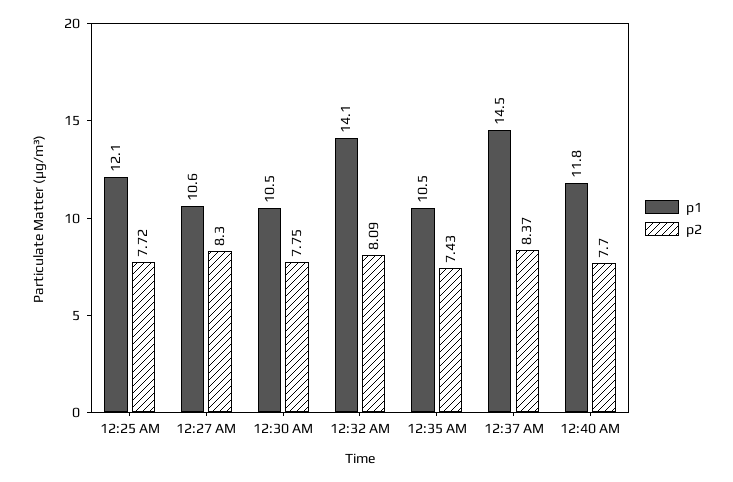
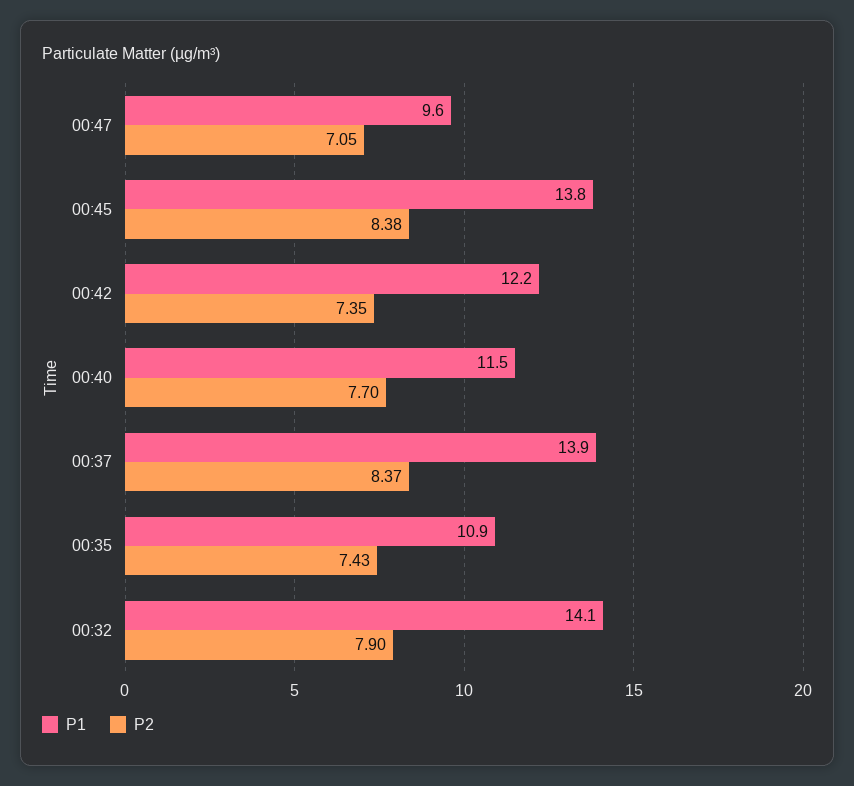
p1, 12:25 AM: 12.1 -> none
p2, 12:25 AM: 7.72 -> none
p1, 12:27 AM: 10.6 -> none
p2, 12:27 AM: 8.3 -> none
p1, 12:30 AM: 10.5 -> none
p2, 12:30 AM: 7.75 -> none
p2, 12:32 AM: 8.09 -> 7.9
p1, 12:35 AM: 10.5 -> 10.9
p1, 12:37 AM: 14.5 -> 13.9
p1, 12:40 AM: 11.8 -> 11.5
p1, 00:47: none -> 9.6
p2, 00:47: none -> 7.05
p1, 00:45: none -> 13.8
p2, 00:45: none -> 8.38
p1, 00:42: none -> 12.2
p2, 00:42: none -> 7.35

